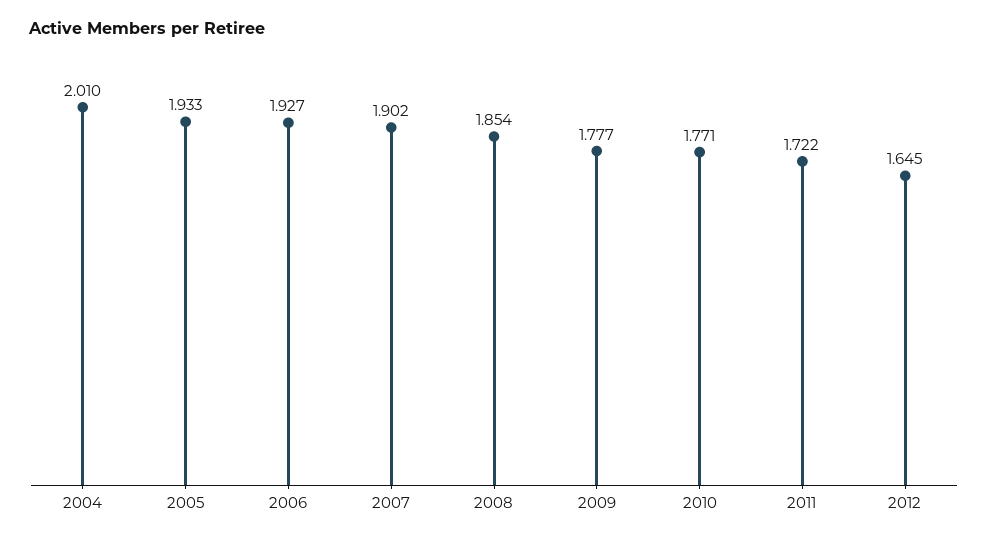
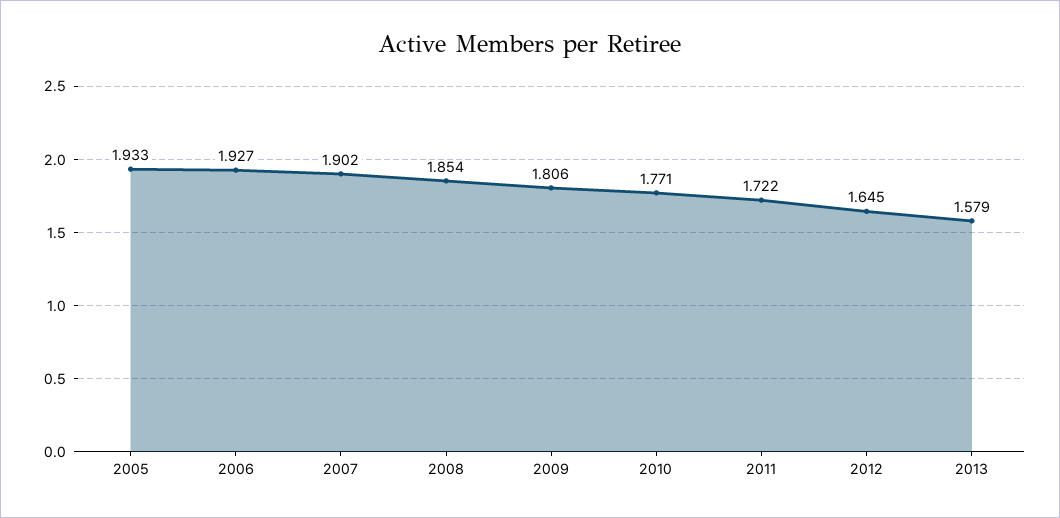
2004: 2.01 -> none
2009: 1.777 -> 1.806
2013: none -> 1.579

